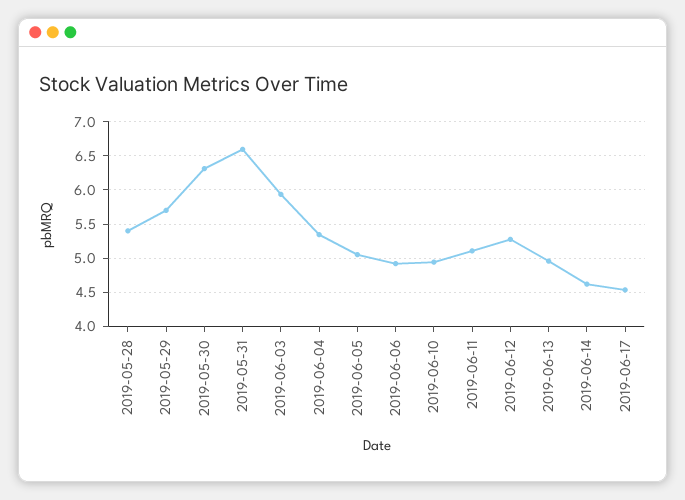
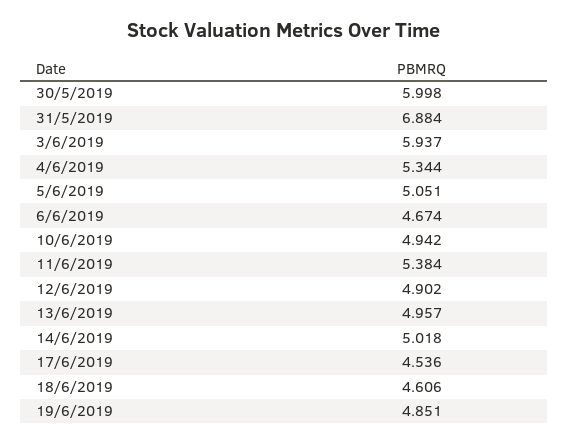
2019-05-28: 5.4 -> none
2019-05-29: 5.7 -> none
2019-05-30: 6.3 -> 5.998
2019-05-31: 6.6 -> 6.884
2019-06-06: 4.9 -> 4.674
2019-06-11: 5.1 -> 5.384
2019-06-12: 5.3 -> 4.902
2019-06-14: 4.6 -> 5.018
18/6/2019: none -> 4.606
19/6/2019: none -> 4.851

